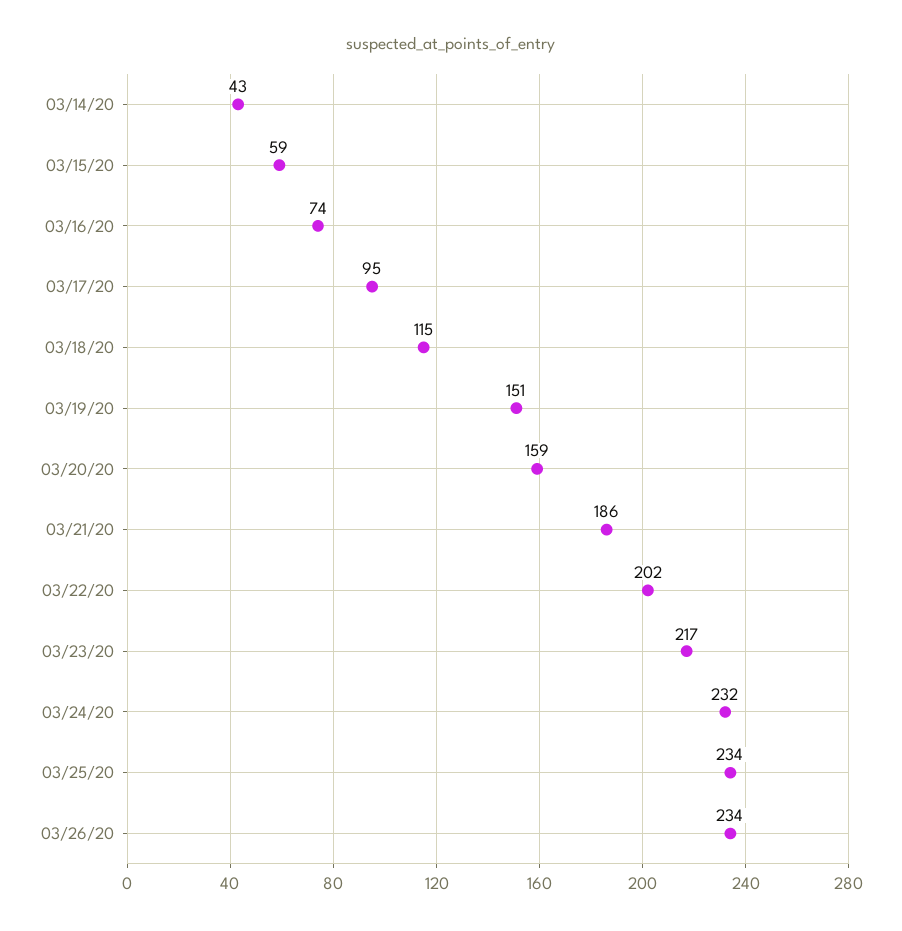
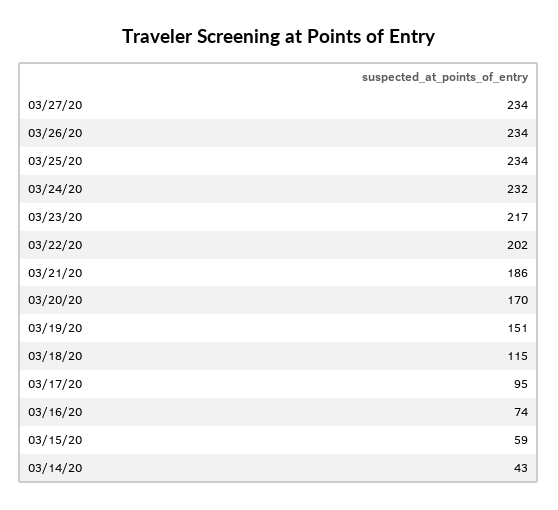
03/20/20: 159 -> 170
03/27/20: none -> 234

